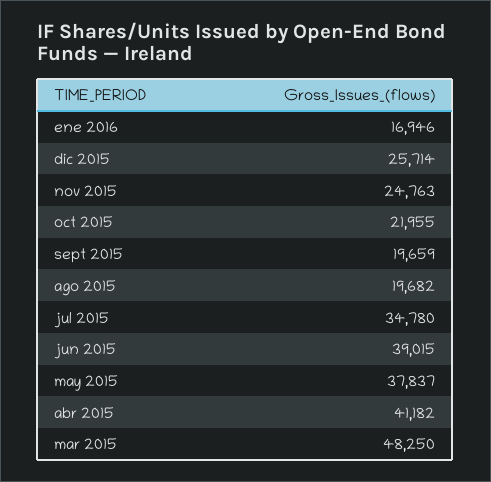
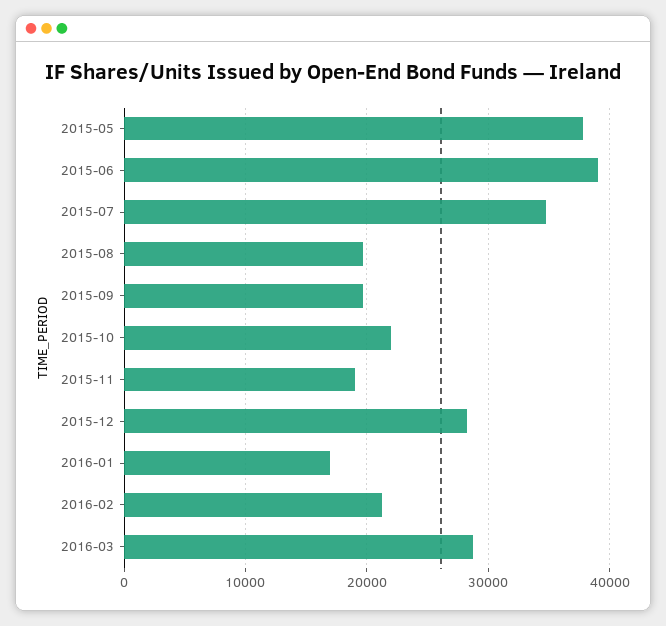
dic 2015: 25714 -> 28000
nov 2015: 24763 -> 19000
abr 2015: 41182 -> none
mar 2015: 48250 -> none
2016-02: none -> 21000
2016-03: none -> 29000

